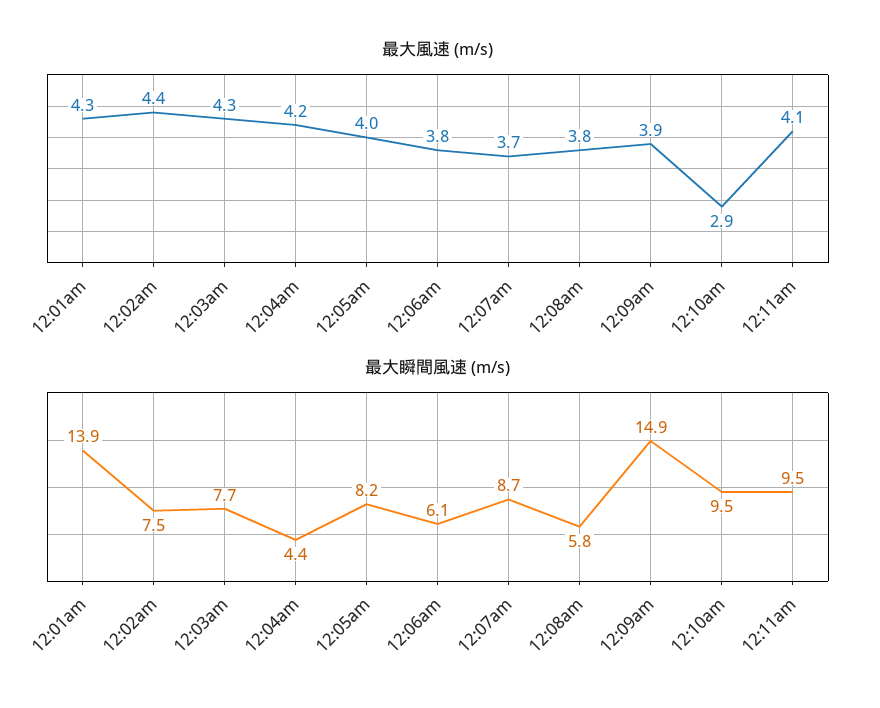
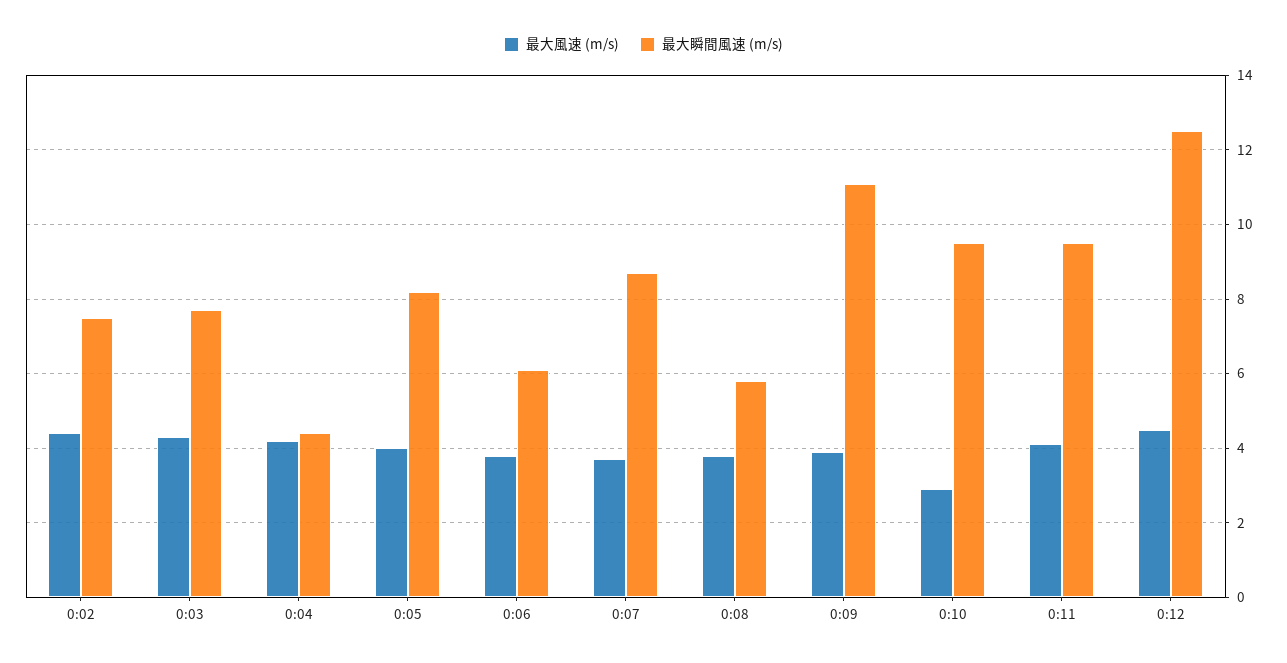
最大風速 (m/s), 12:01am: 4.3 -> none
最大瞬間風速 (m/s), 12:01am: 13.9 -> none
最大瞬間風速 (m/s), 12:09am: 14.9 -> 11
最大風速 (m/s), 0:12: none -> 4.5
最大瞬間風速 (m/s), 0:12: none -> 12.5

